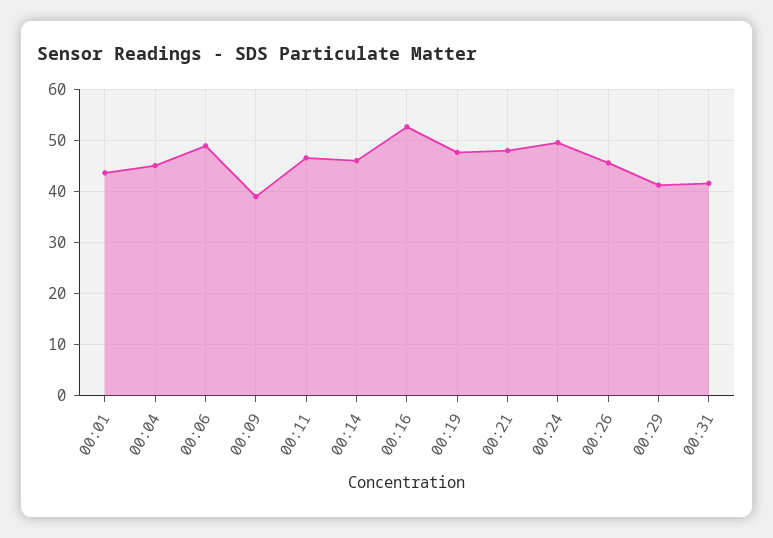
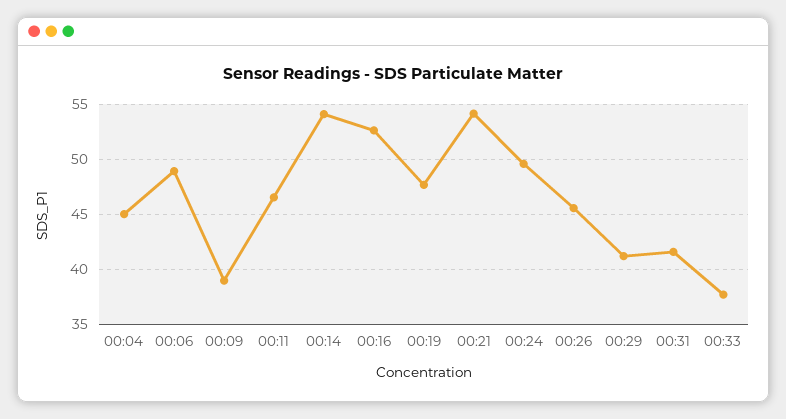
00:01: 44 -> none
00:14: 46 -> 54
00:21: 48 -> 54
00:33: none -> 38

